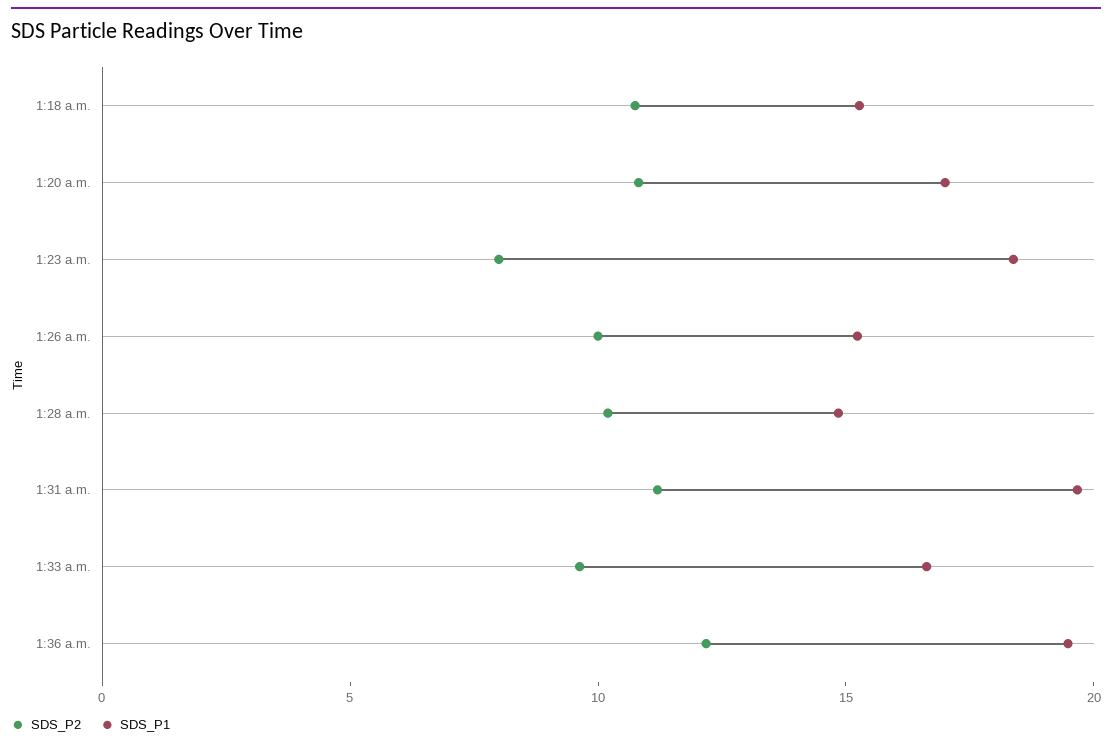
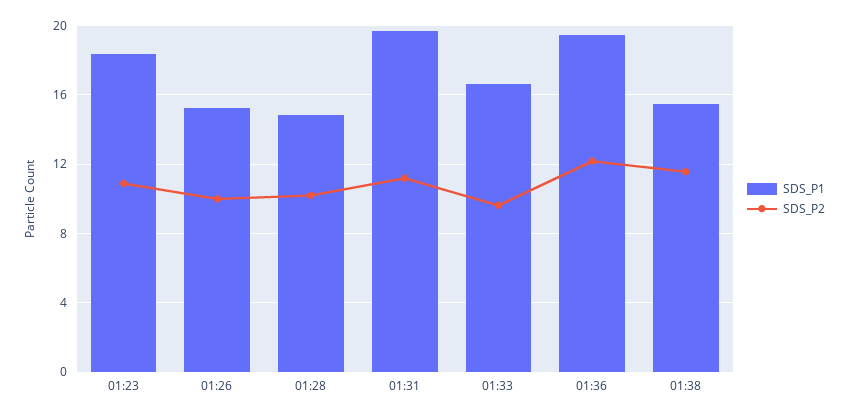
SDS_P2, 1:18 a.m.: 11 -> none
SDS_P1, 1:18 a.m.: 15 -> none
SDS_P2, 1:20 a.m.: 11 -> none
SDS_P1, 1:20 a.m.: 17 -> none
SDS_P2, 1:23 a.m.: 8 -> 11
SDS_P1, 01:38: none -> 15.5
SDS_P2, 01:38: none -> 11.5

